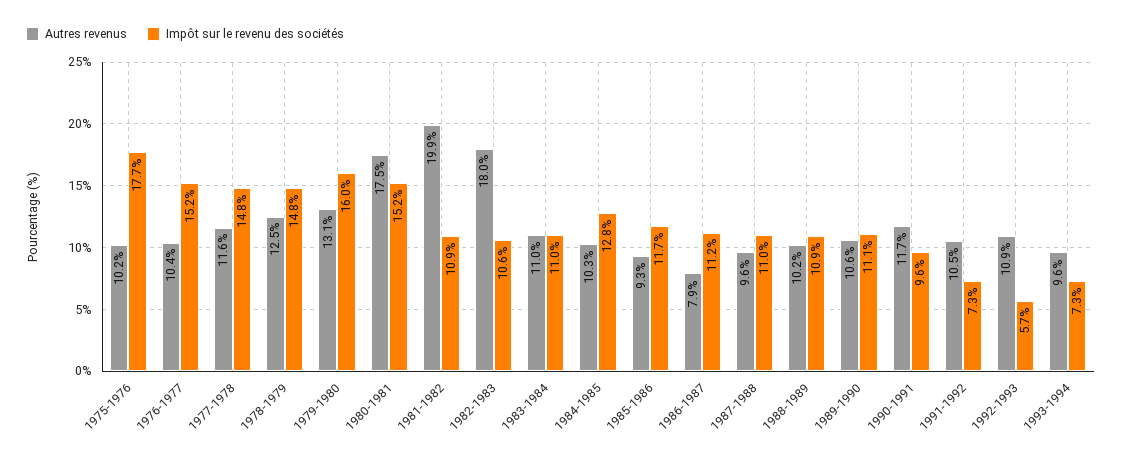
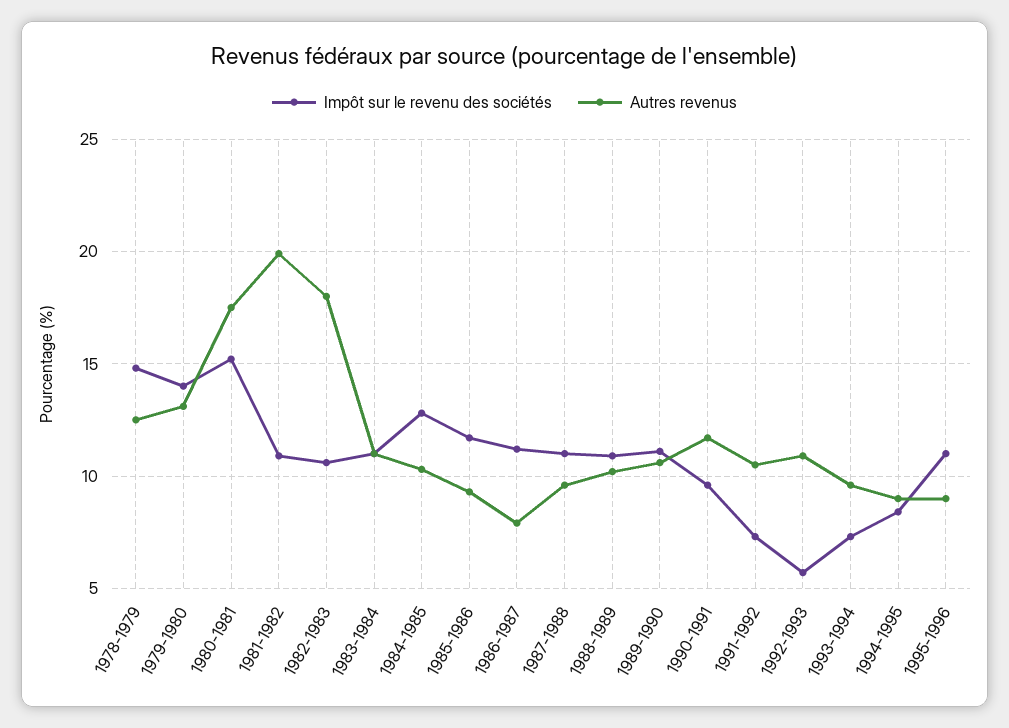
Autres revenus, 1975-1976: 10.2 -> none
Impôt sur le revenu des sociétés, 1975-1976: 17.7 -> none
Autres revenus, 1976-1977: 10.4 -> none
Impôt sur le revenu des sociétés, 1976-1977: 15.2 -> none
Autres revenus, 1977-1978: 11.6 -> none
Impôt sur le revenu des sociétés, 1977-1978: 14.8 -> none
Impôt sur le revenu des sociétés, 1979-1980: 16 -> 14
Impôt sur le revenu des sociétés, 1994-1995: none -> 8.5
Autres revenus, 1994-1995: none -> 9
Impôt sur le revenu des sociétés, 1995-1996: none -> 11
Autres revenus, 1995-1996: none -> 9

